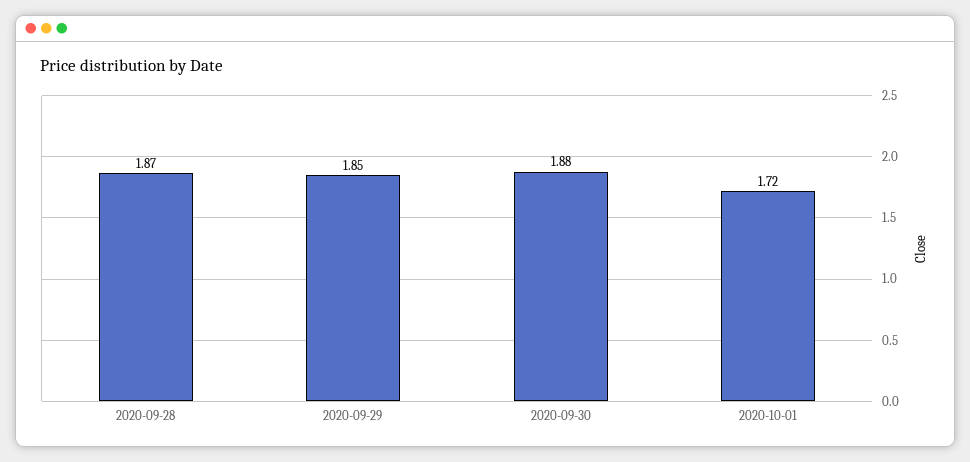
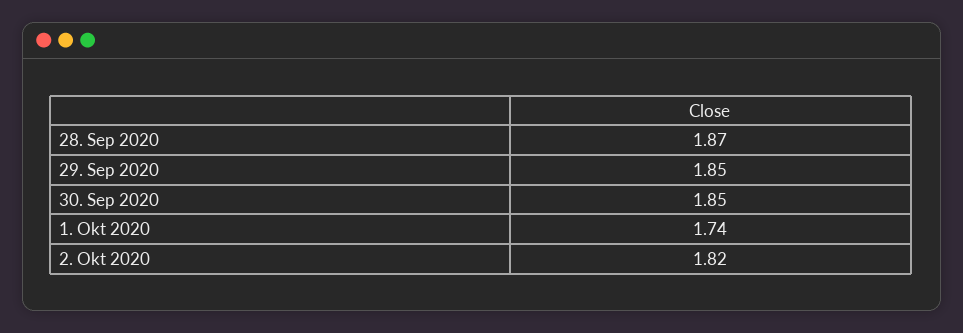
2020-09-30: 1.88 -> 1.85
2020-10-01: 1.72 -> 1.74
2. Okt 2020: none -> 1.82

